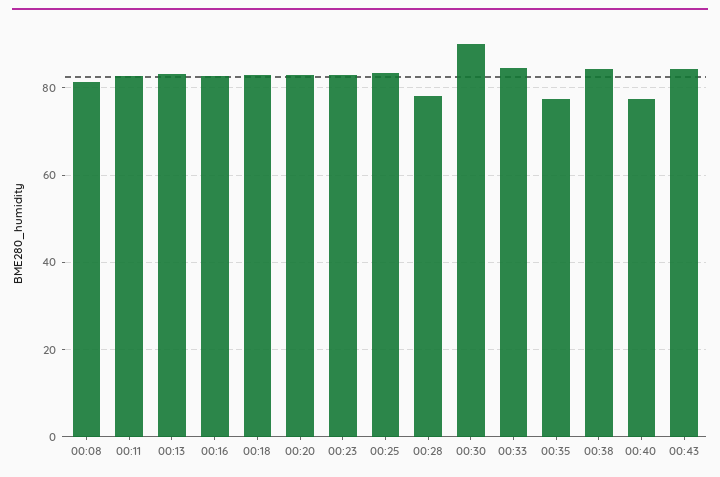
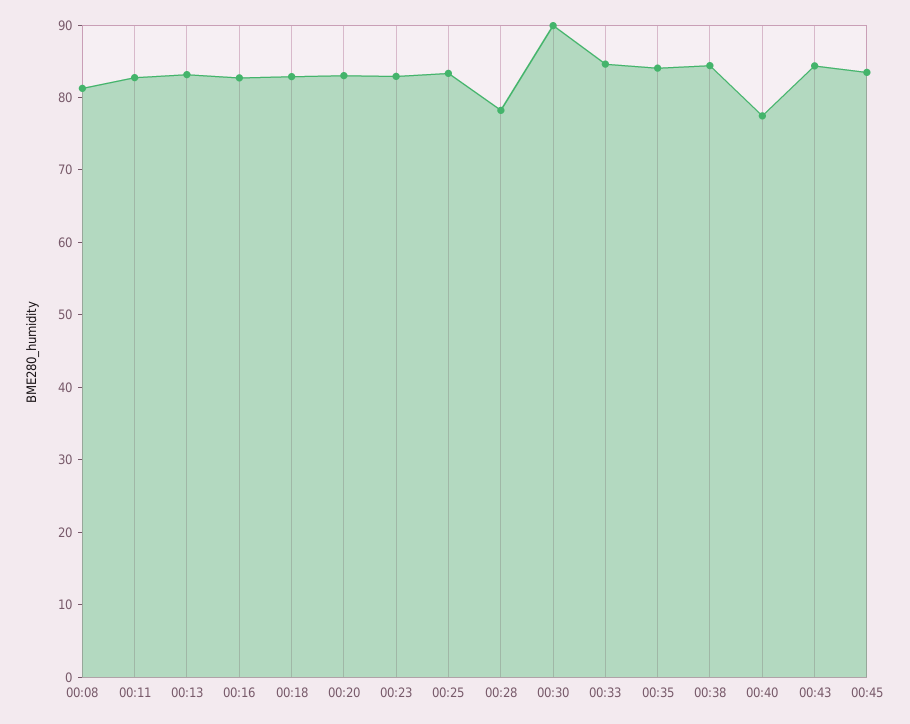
00:35: 78 -> 84
00:45: none -> 84

